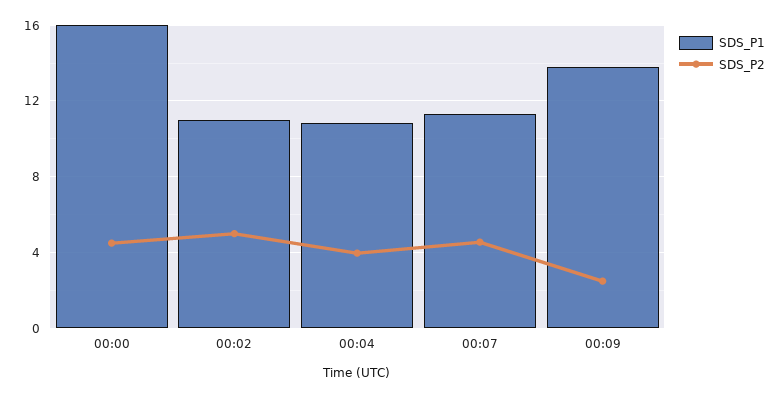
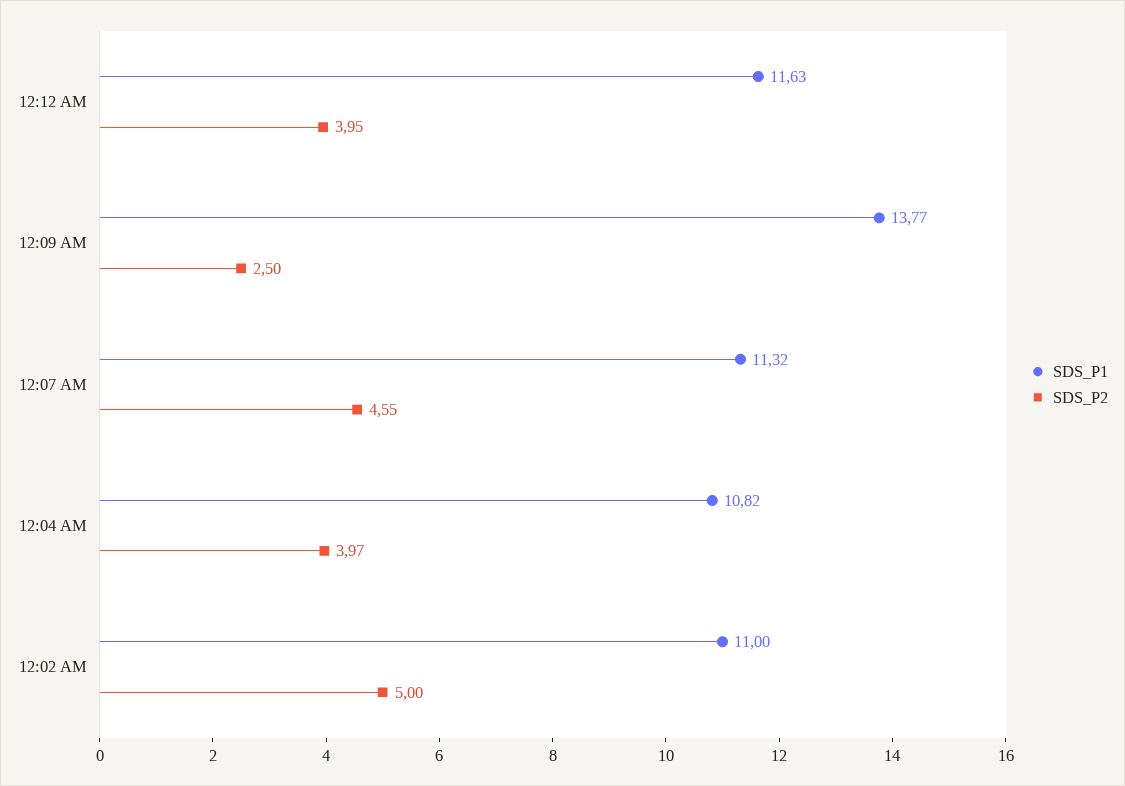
SDS_P1, 00:00: 16 -> none
SDS_P2, 00:00: 4.5 -> none
SDS_P1, 12:12 AM: none -> 11.63
SDS_P2, 12:12 AM: none -> 3.95

